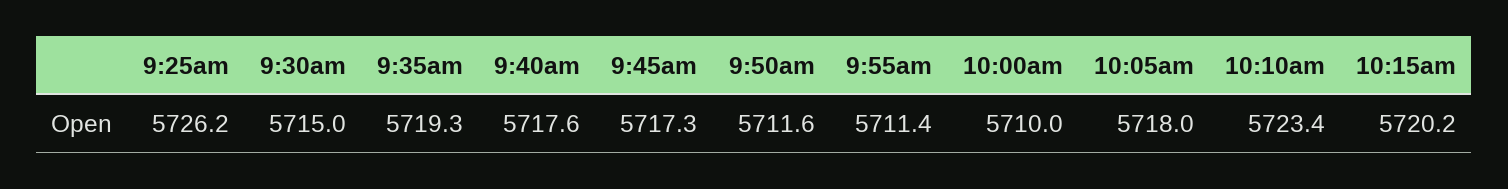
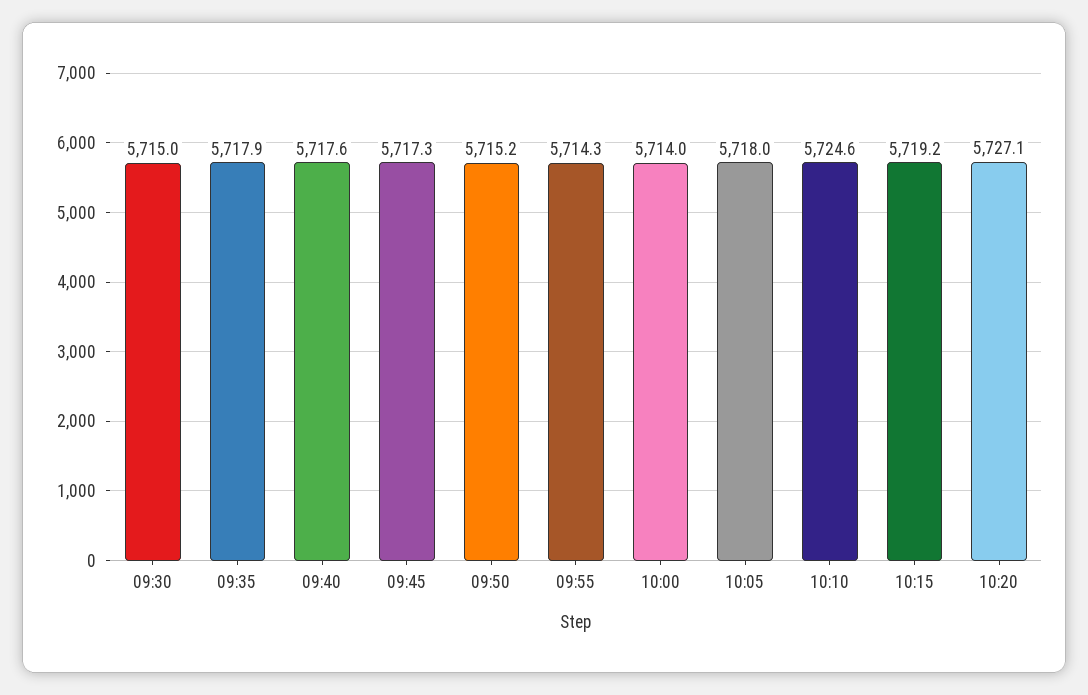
9:25am: 5726.2 -> none
9:35am: 5719.3 -> 5717.9
9:50am: 5711.6 -> 5715.2
9:55am: 5711.4 -> 5714.3
10:00am: 5710 -> 5714
10:10am: 5723.4 -> 5724.6
10:15am: 5720.2 -> 5719.2
10:20: none -> 5727.1

